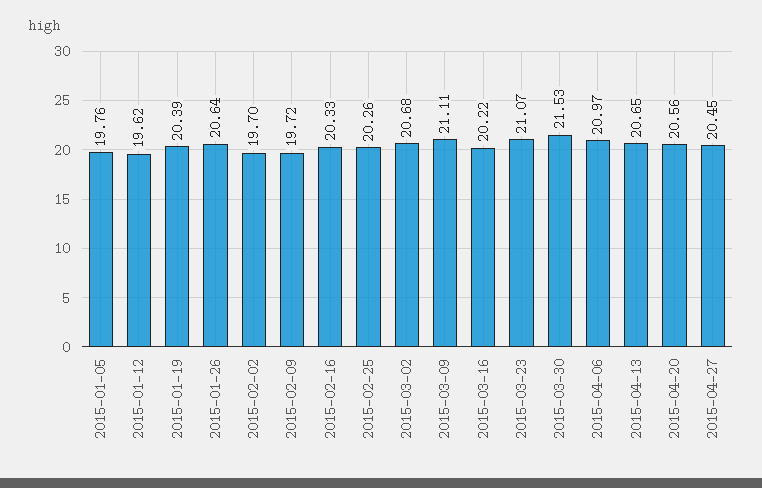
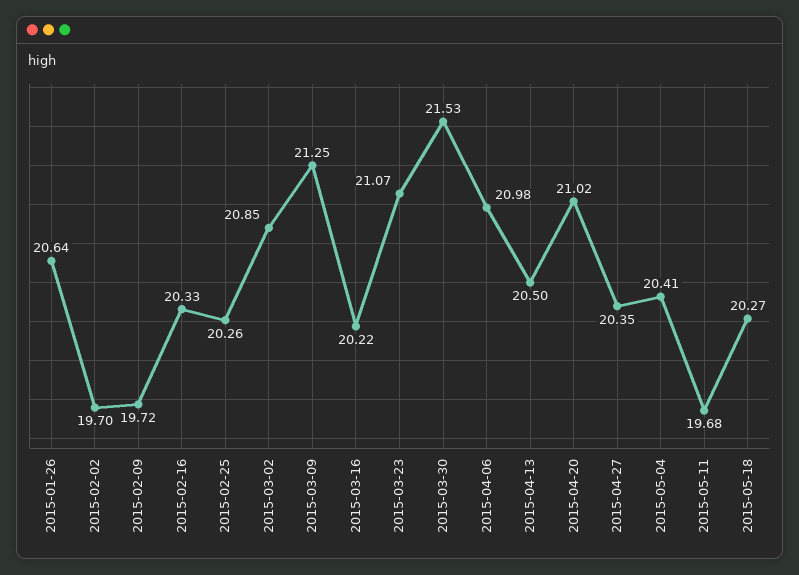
2015-01-05: 19.76 -> none
2015-01-12: 19.62 -> none
2015-01-19: 20.39 -> none
2015-03-02: 20.68 -> 20.85
2015-03-09: 21.11 -> 21.25
2015-04-06: 20.97 -> 20.98
2015-04-13: 20.65 -> 20.5
2015-04-20: 20.56 -> 21.02
2015-04-27: 20.45 -> 20.35
2015-05-04: none -> 20.41
2015-05-11: none -> 19.68
2015-05-18: none -> 20.27

